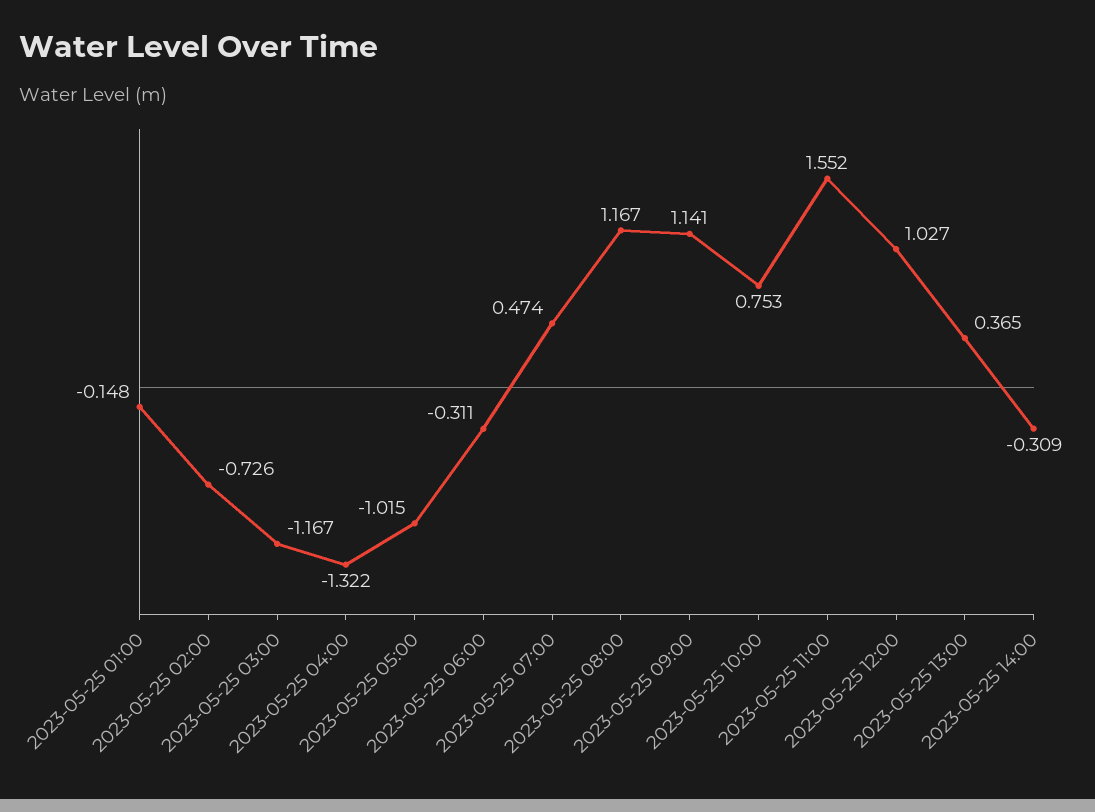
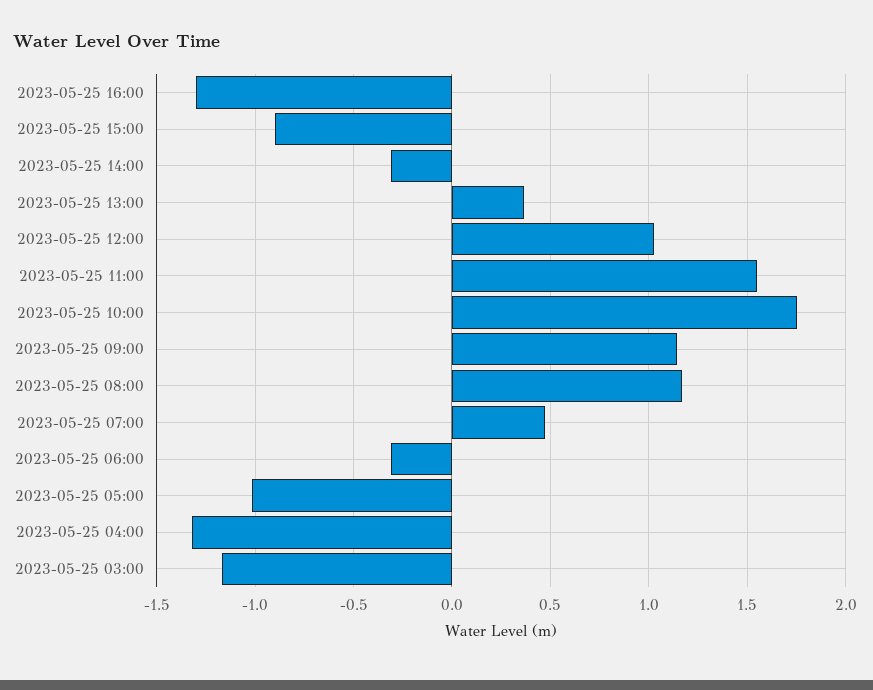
2023-05-25 01:00: -0.148 -> none
2023-05-25 02:00: -0.726 -> none
2023-05-25 10:00: 0.753 -> 1.75
2023-05-25 16:00: none -> -1.3
2023-05-25 15:00: none -> -0.9

